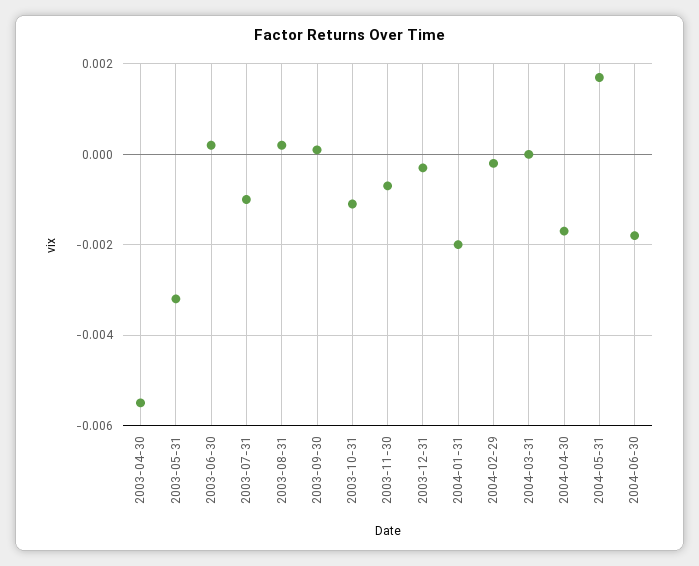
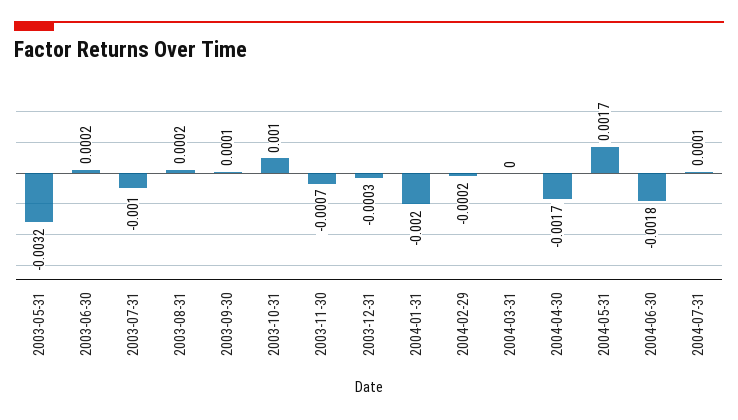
2003-04-30: -0.0055 -> none
2003-10-31: -0.001 -> 0.001
2004-07-31: none -> 0.0001

